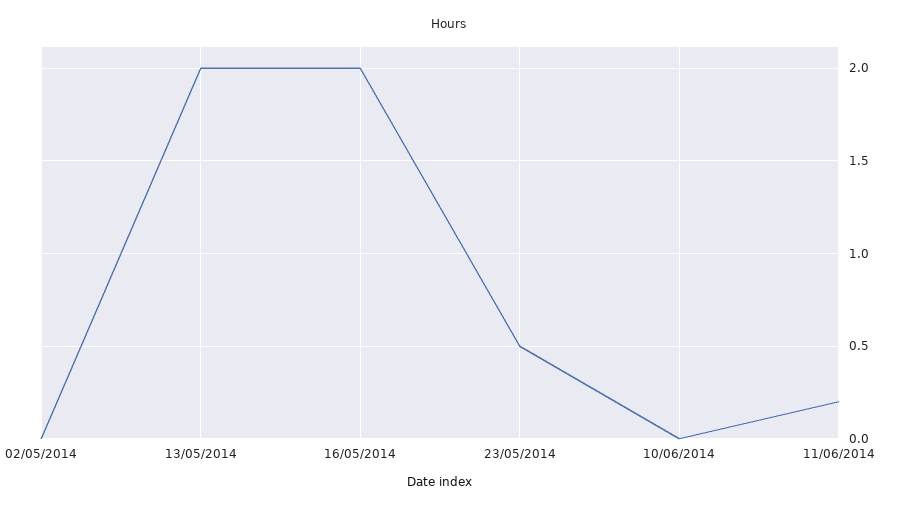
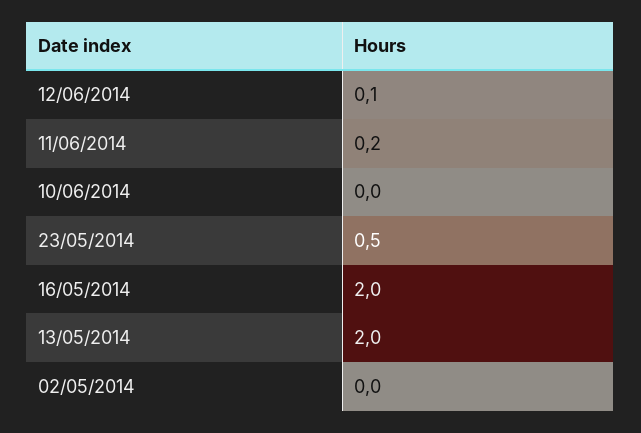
12/06/2014: none -> 0.1

